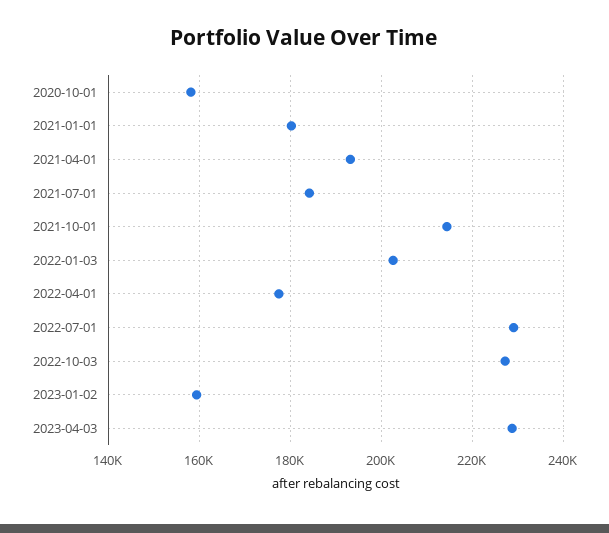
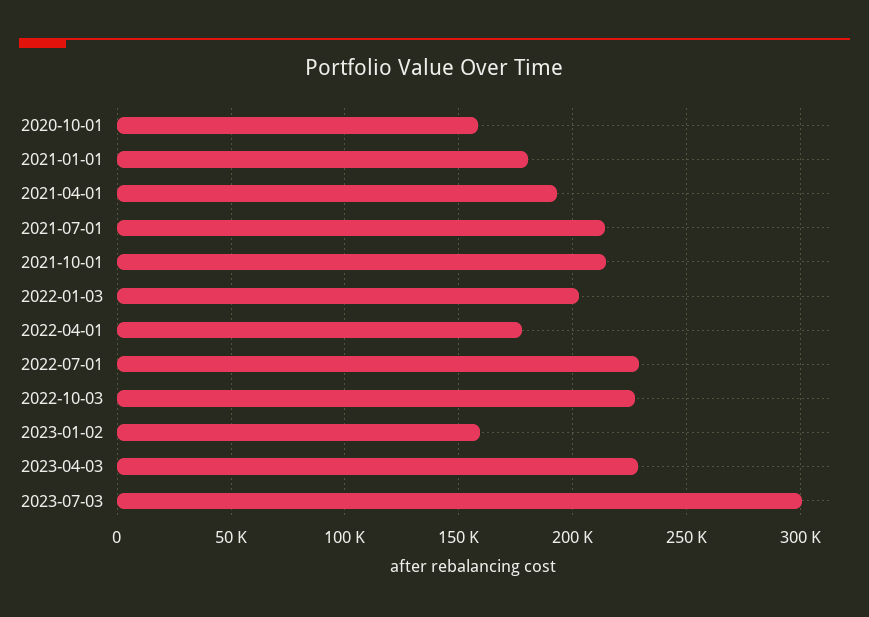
2021-07-01: 184000 -> 215000
2023-07-03: none -> 300000

